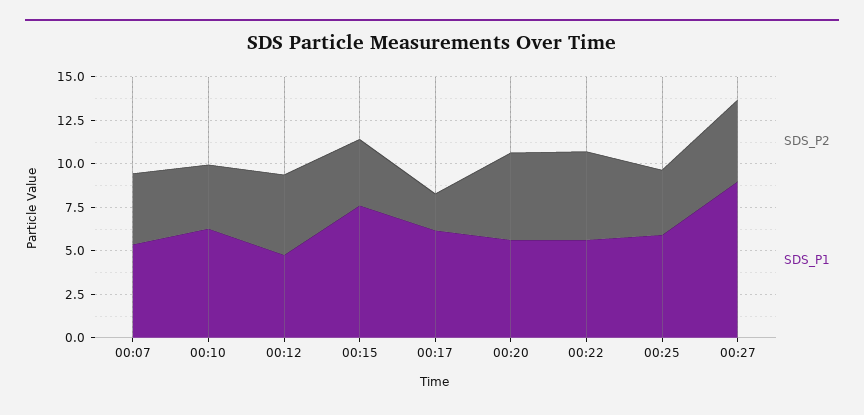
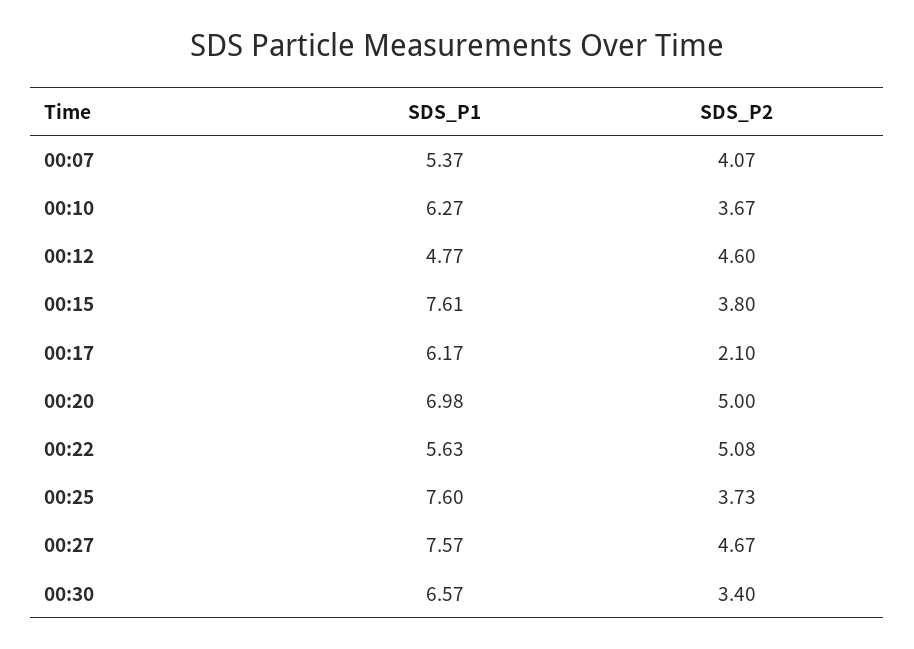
SDS_P1, 00:20: 5.5 -> 6.98
SDS_P1, 00:25: 6 -> 7.6
SDS_P1, 00:27: 9 -> 7.57
SDS_P1, 00:30: none -> 6.57
SDS_P2, 00:30: none -> 3.4

